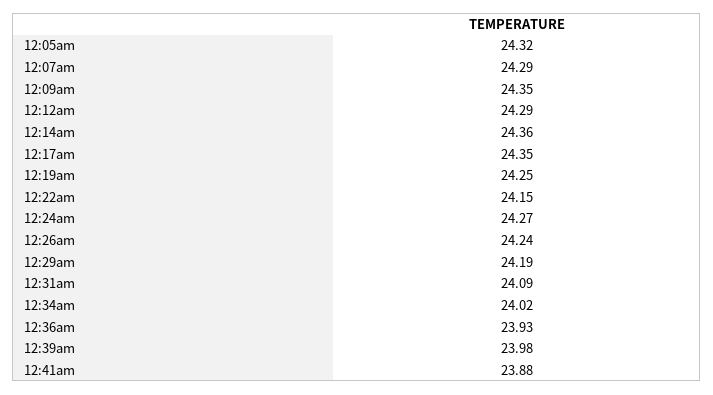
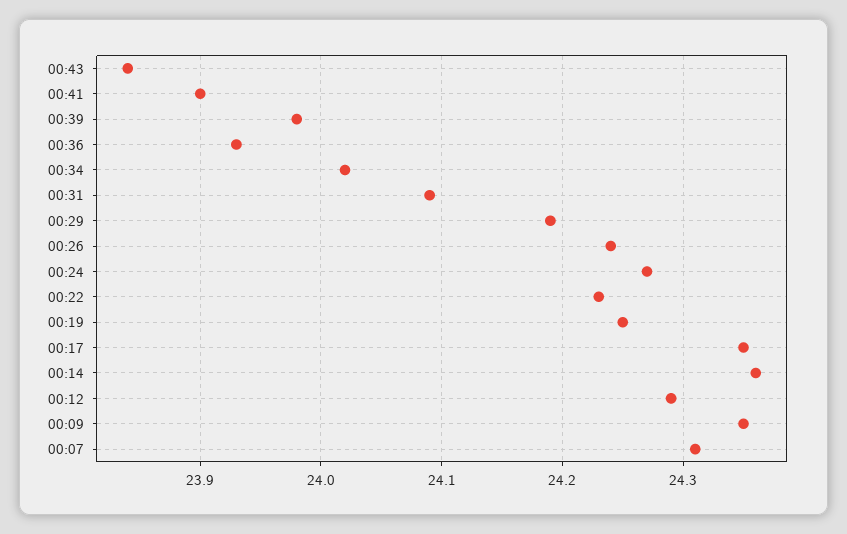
12:05am: 24.32 -> none
12:07am: 24.29 -> 24.31
12:22am: 24.15 -> 24.23
12:41am: 23.88 -> 23.9
00:43: none -> 23.84

